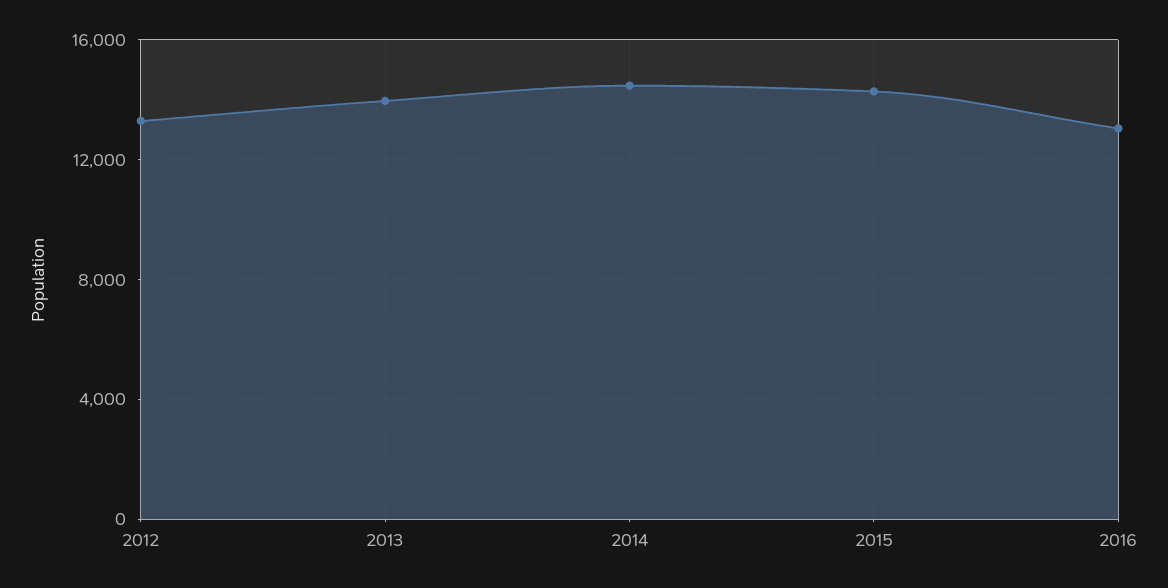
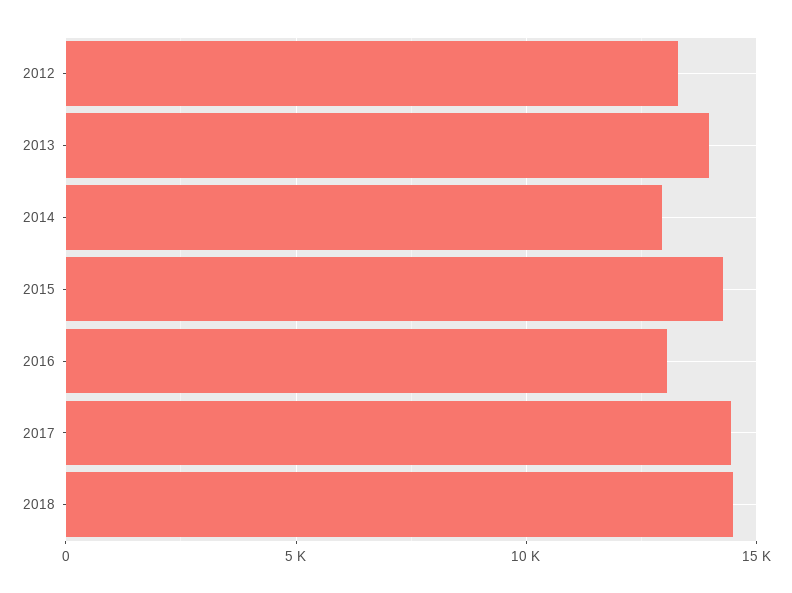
2014: 14500 -> 13000
2017: none -> 14500
2018: none -> 14500

